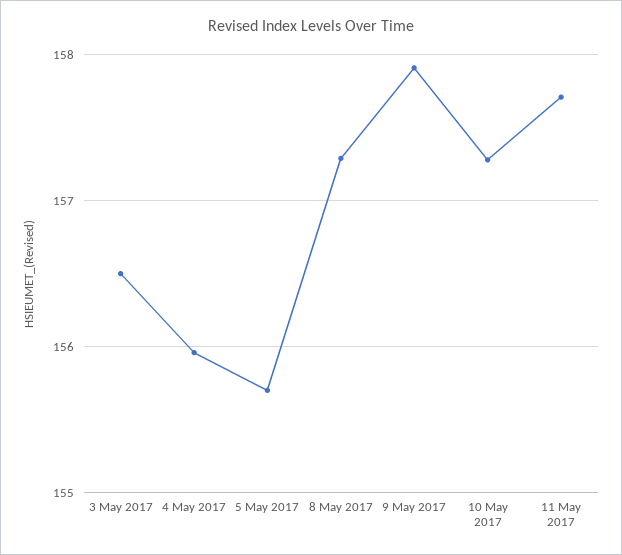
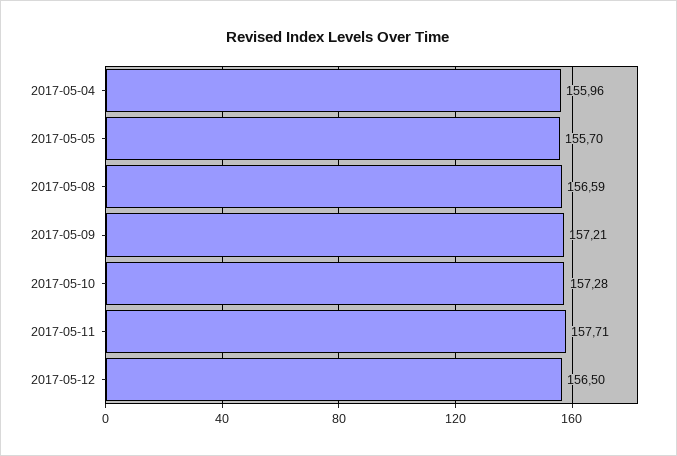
3 May 2017: 156.5 -> none
8 May 2017: 157.3 -> 156.59
9 May 2017: 157.9 -> 157.21
2017-05-12: none -> 156.5

